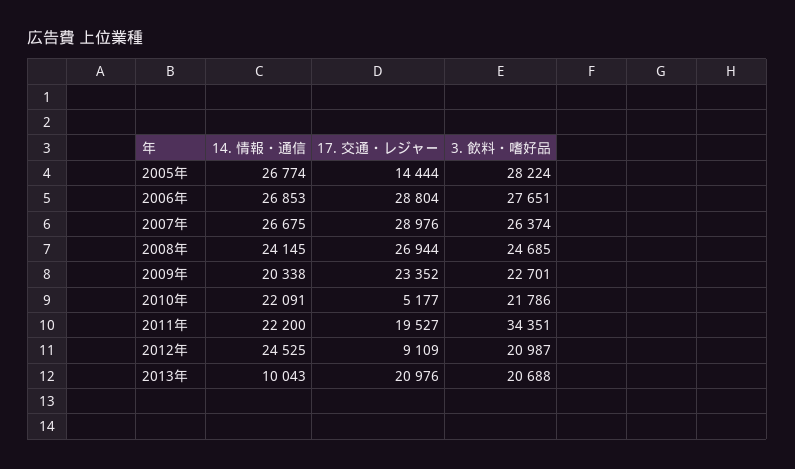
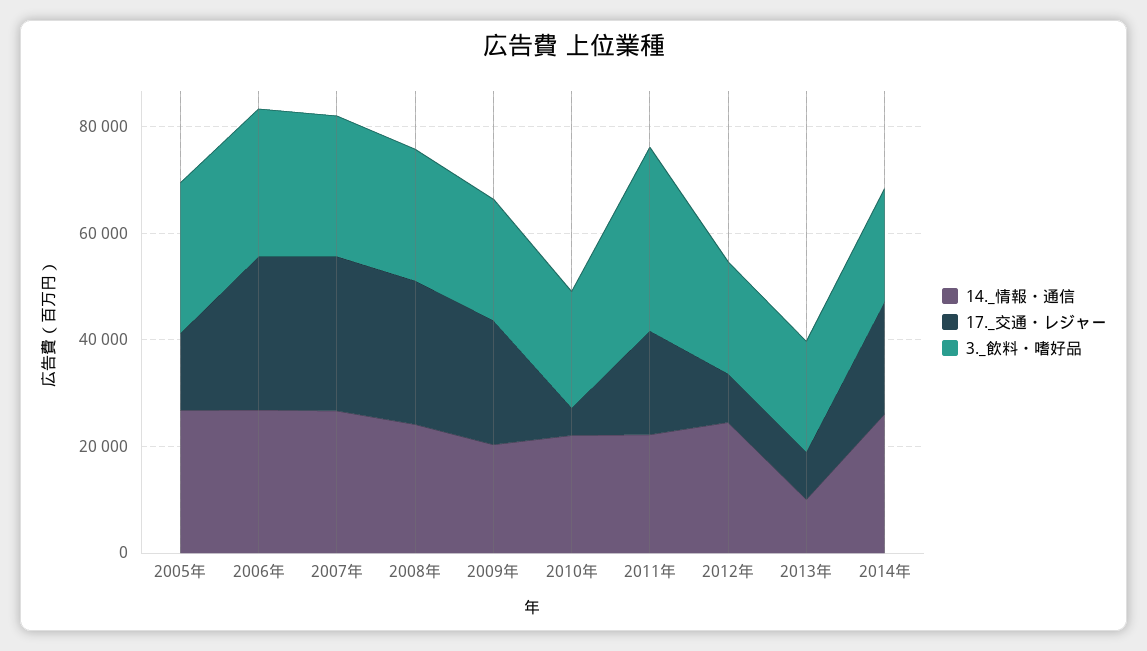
17. 交通・レジャー, 2013年: 20976 -> 10000
14. 情報・通信, 2014年: none -> 25000
17. 交通・レジャー, 2014年: none -> 20000
3. 飲料・嗜好品, 2014年: none -> 20000

